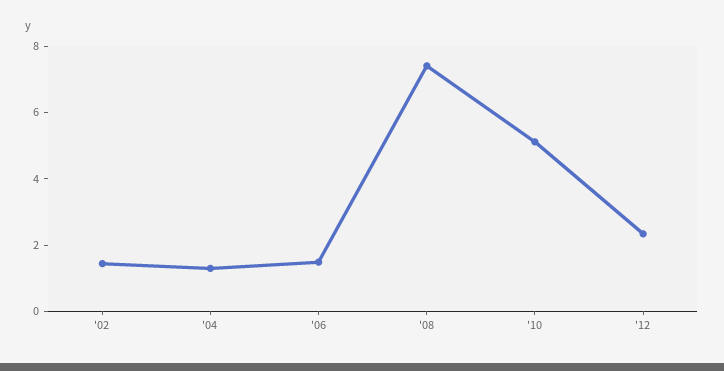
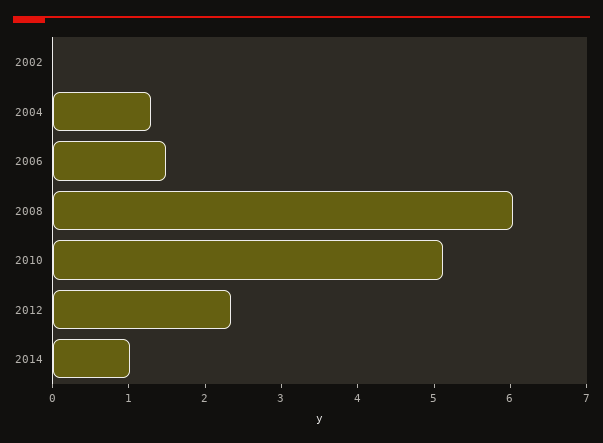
'02: 1.5 -> 0
'08: 7.5 -> 6
2014: none -> 1

